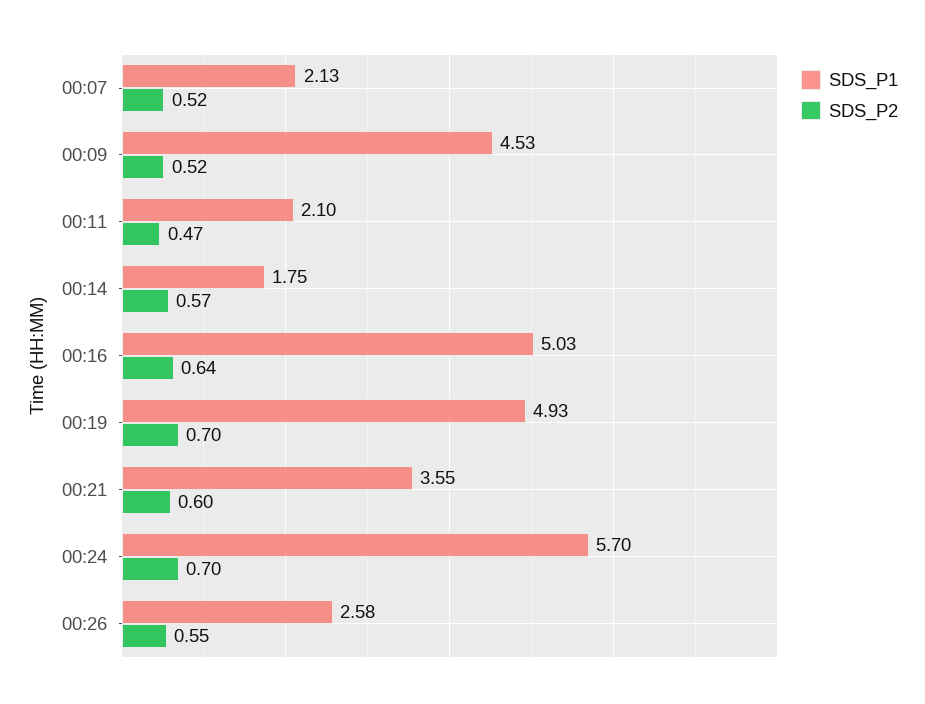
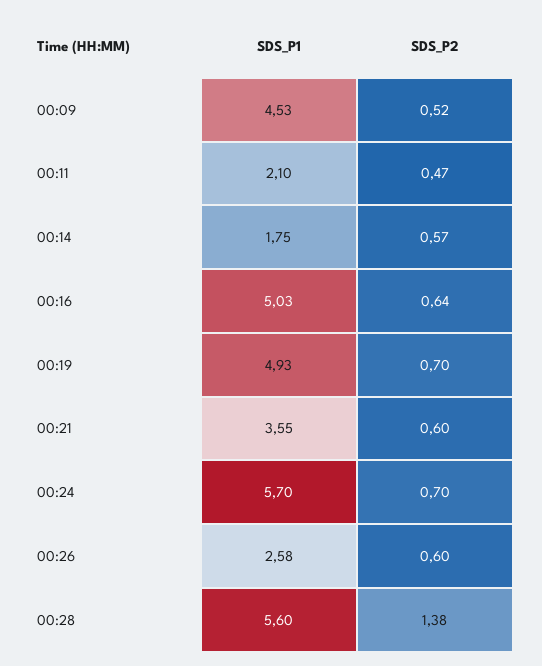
SDS_P1, 00:07: 2.13 -> none
SDS_P2, 00:07: 0.52 -> none
SDS_P2, 00:26: 0.55 -> 0.6
SDS_P1, 00:28: none -> 5.6
SDS_P2, 00:28: none -> 1.38

